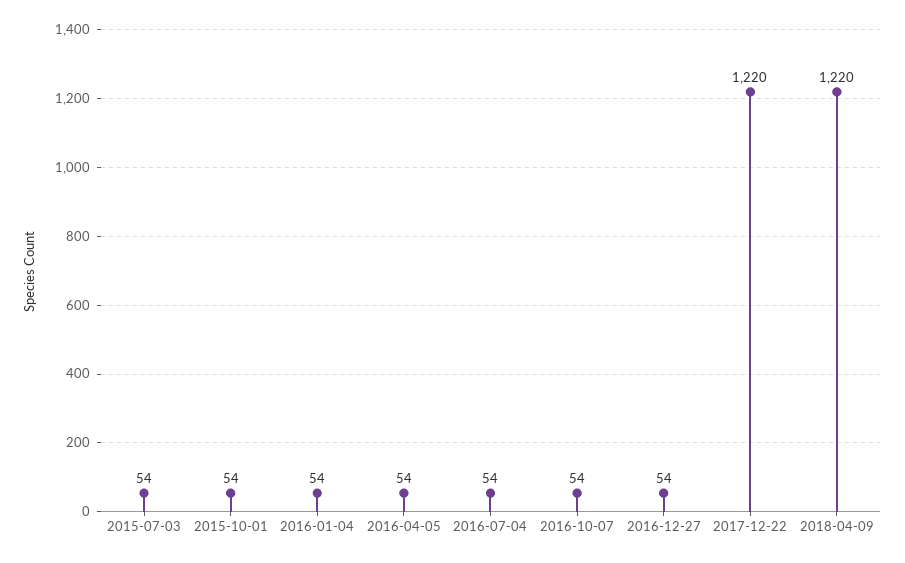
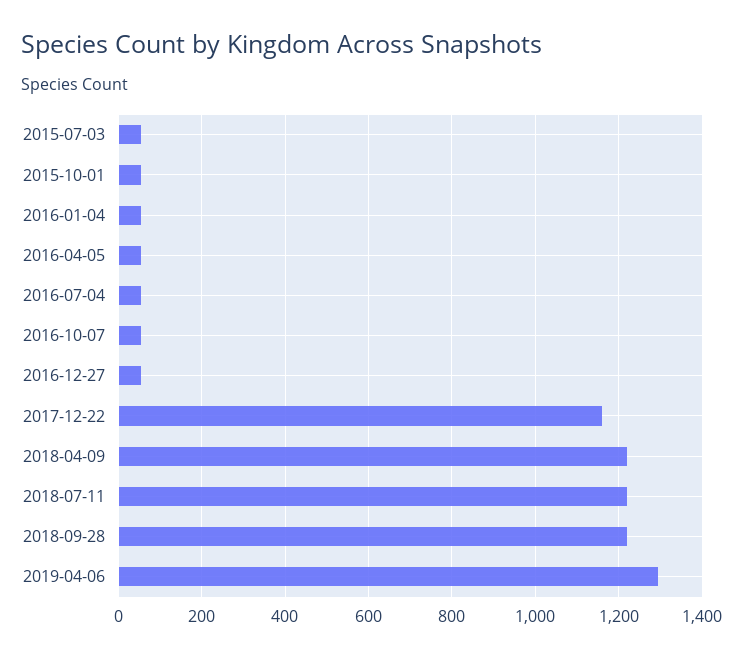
2017-12-22: 1220 -> 1160
2018-07-11: none -> 1220
2018-09-28: none -> 1220
2019-04-06: none -> 1300

